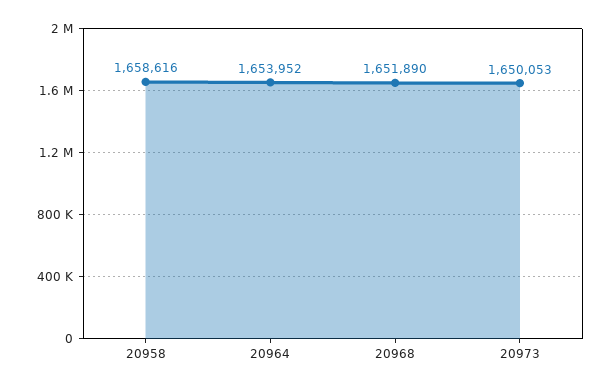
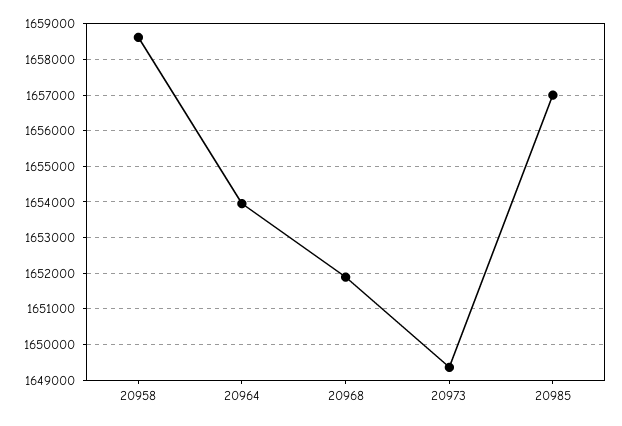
20973: 1650053 -> 1649400
20985: none -> 1657000

